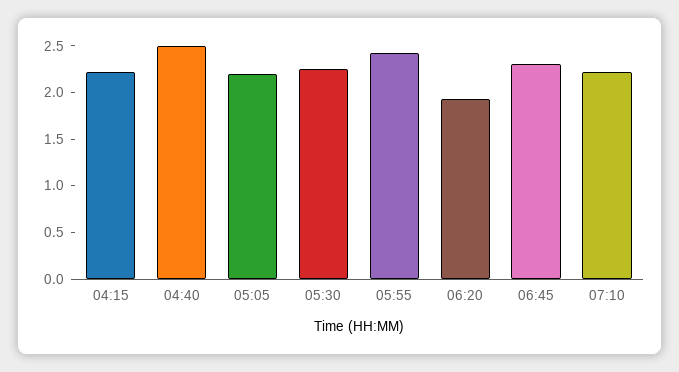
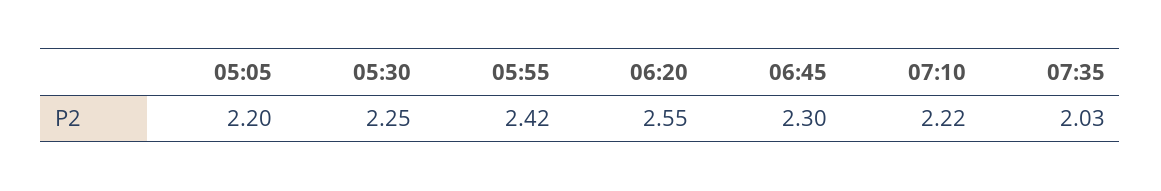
04:15: 2.2 -> none
04:40: 2.5 -> none
06:20: 1.9 -> 2.55
07:35: none -> 2.03

